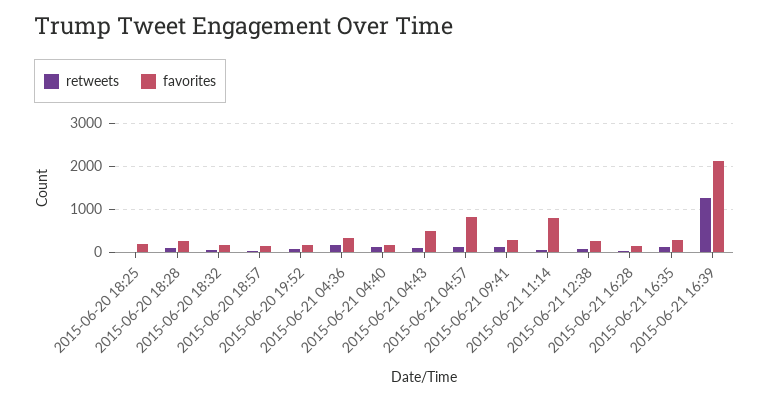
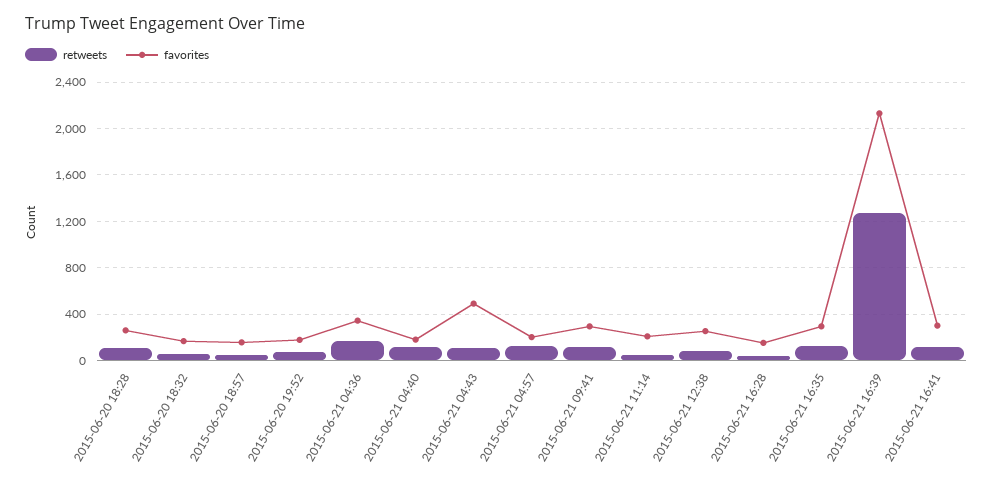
retweets, 2015-06-20 18:25: 0 -> none
favorites, 2015-06-20 18:25: 200 -> none
favorites, 2015-06-21 04:57: 800 -> 200
favorites, 2015-06-21 11:14: 800 -> 200
retweets, 2015-06-21 16:41: none -> 100
favorites, 2015-06-21 16:41: none -> 300

